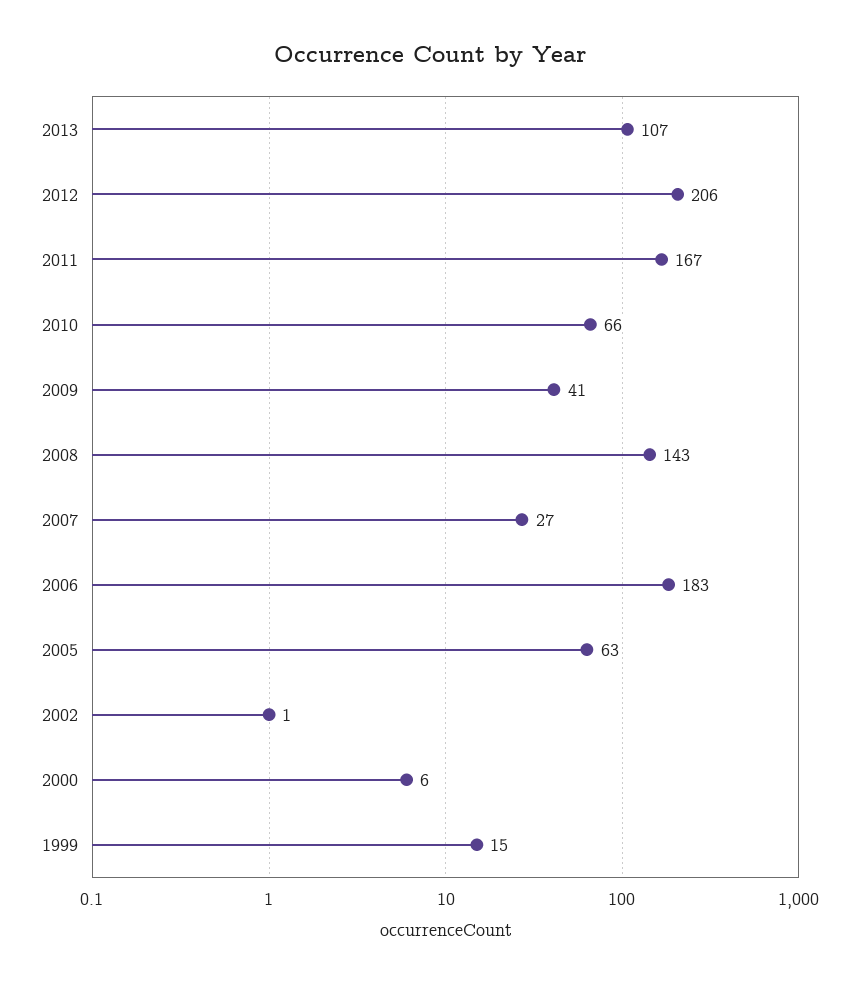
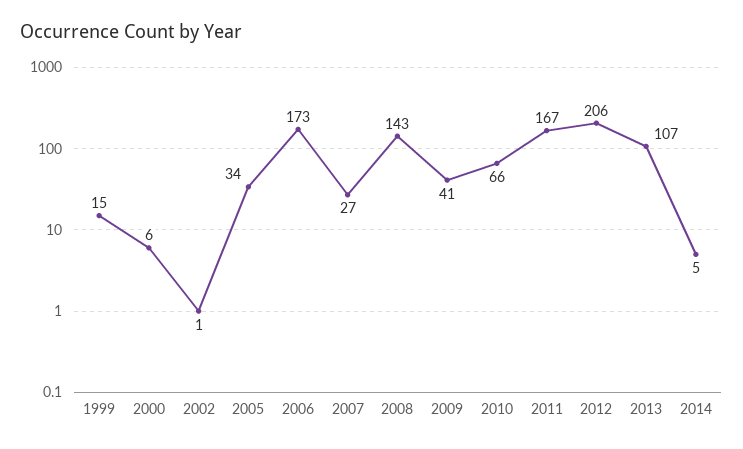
2006: 183 -> 173
2005: 63 -> 34
2014: none -> 5

